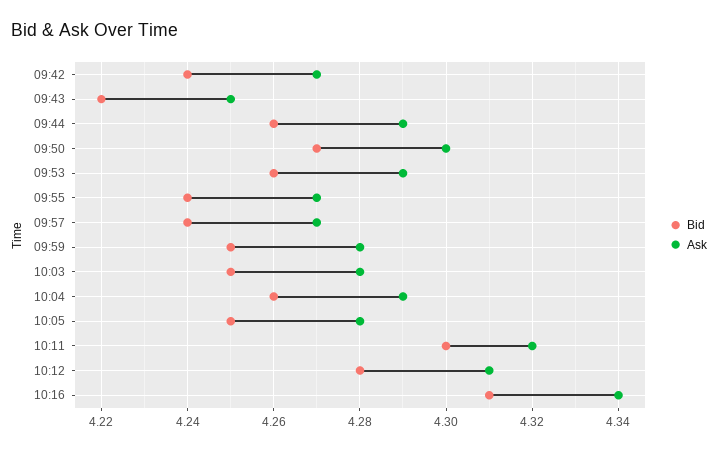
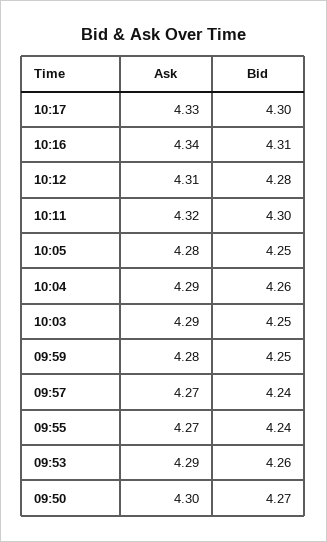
Bid, 09:42: 4.24 -> none
Ask, 09:42: 4.27 -> none
Bid, 09:43: 4.22 -> none
Ask, 09:43: 4.25 -> none
Bid, 09:44: 4.26 -> none
Ask, 09:44: 4.29 -> none
Ask, 10:03: 4.28 -> 4.29
Ask, 10:17: none -> 4.33
Bid, 10:17: none -> 4.3

